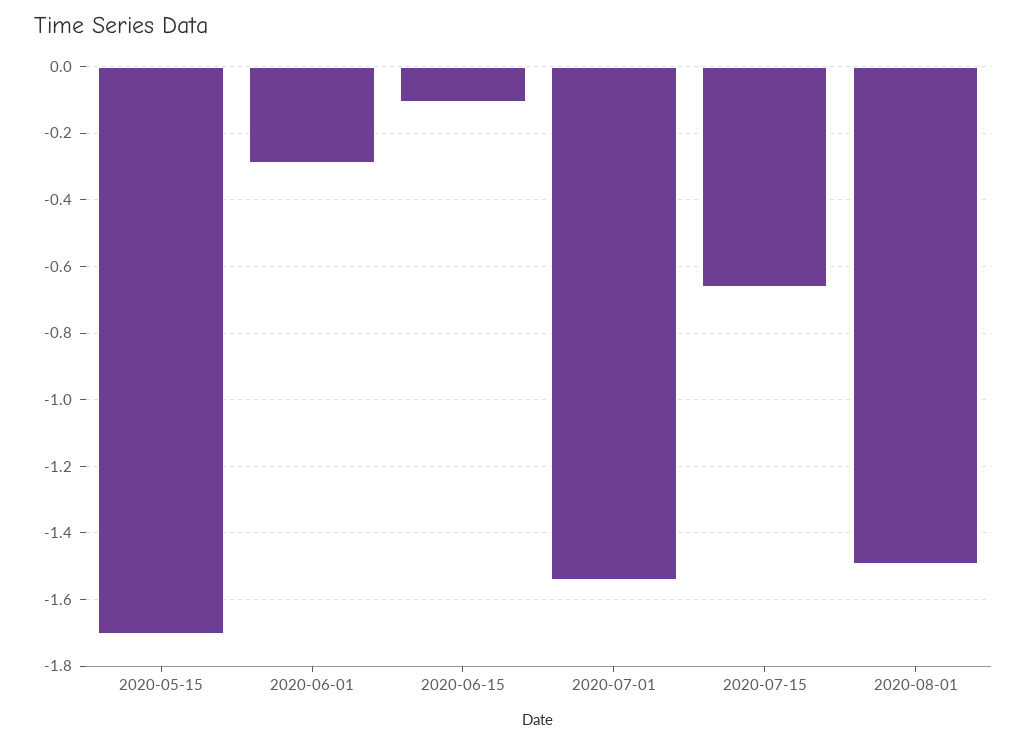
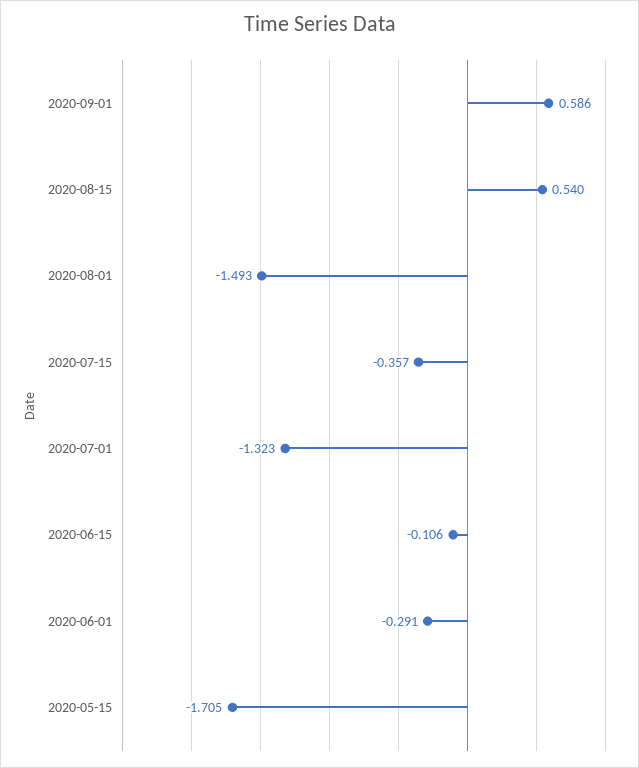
2020-07-01: -1.54 -> -1.323
2020-07-15: -0.66 -> -0.357
2020-09-01: none -> 0.586
2020-08-15: none -> 0.54

